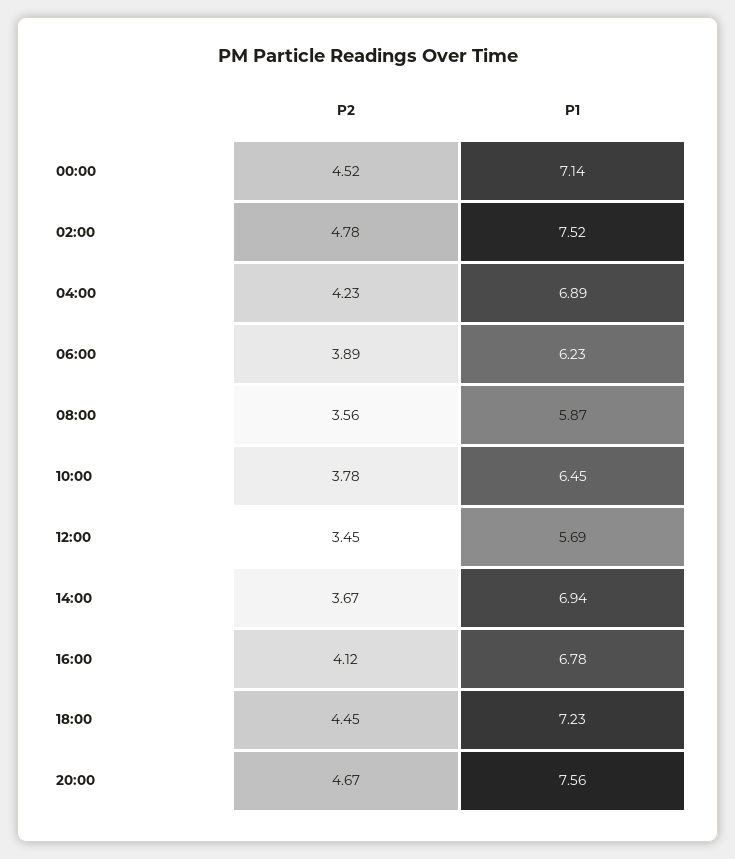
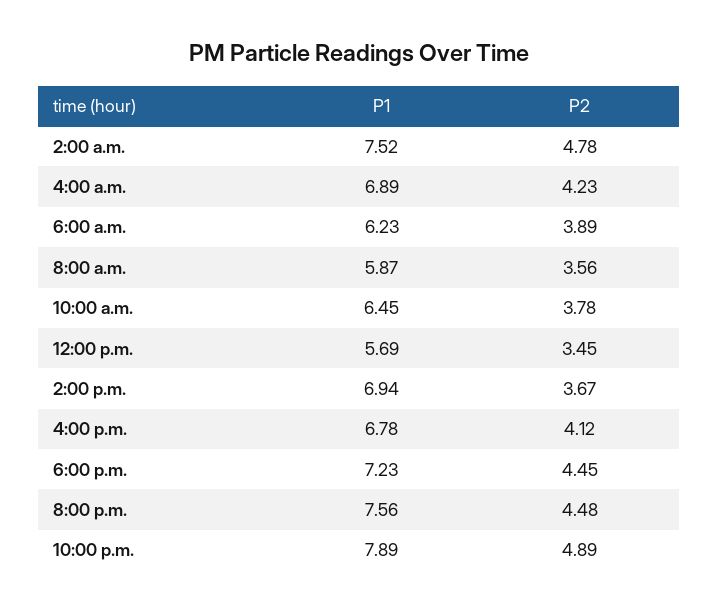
P2, 00:00: 4.52 -> none
P1, 00:00: 7.14 -> none
P2, 20:00: 4.67 -> 4.48
P1, 10:00 p.m.: none -> 7.89
P2, 10:00 p.m.: none -> 4.89

